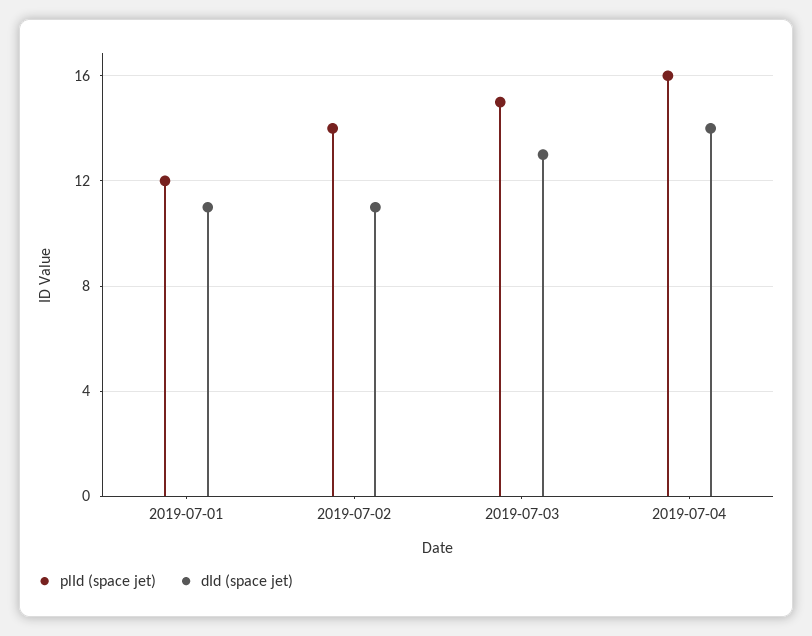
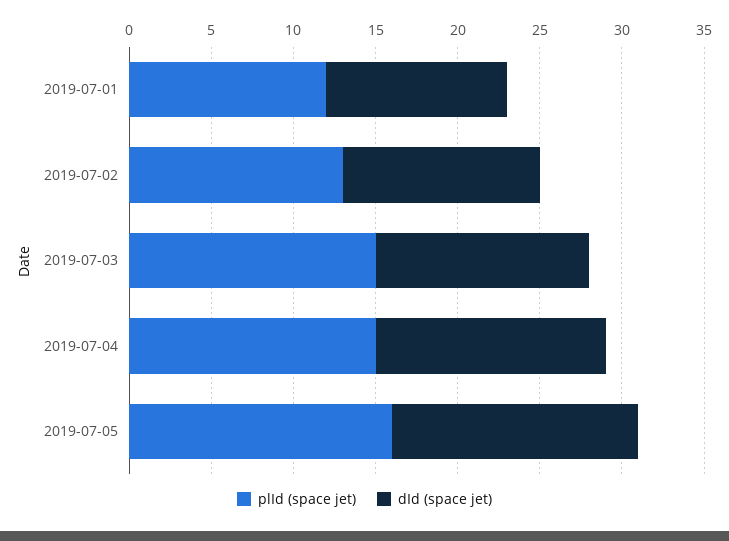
plId (space jet), 2019-07-02: 14 -> 13
dId (space jet), 2019-07-02: 11 -> 12
plId (space jet), 2019-07-04: 16 -> 15
plId (space jet), 2019-07-05: none -> 16
dId (space jet), 2019-07-05: none -> 15

